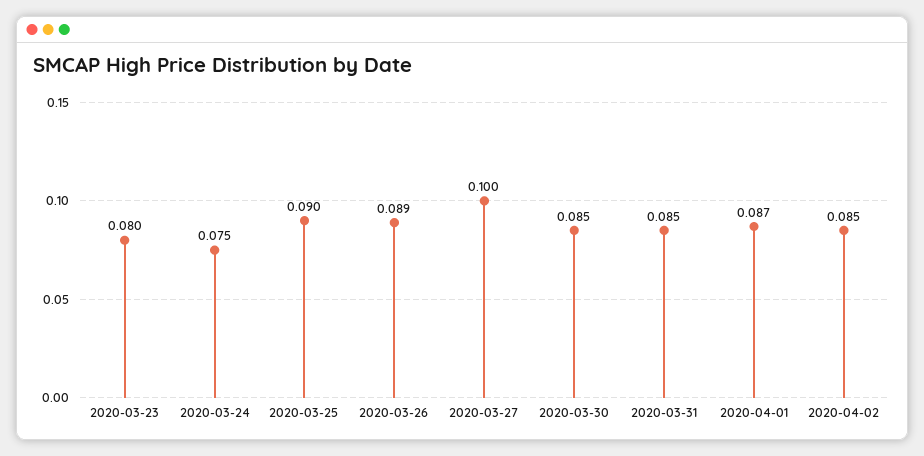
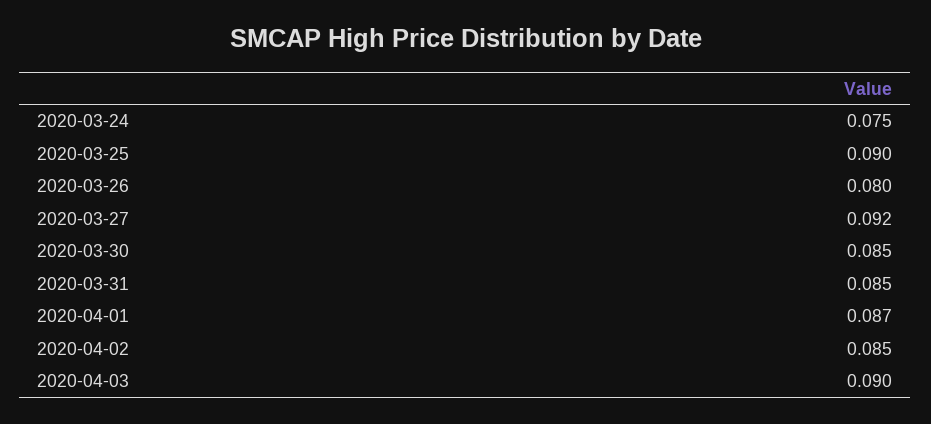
2020-03-23: 0.08 -> none
2020-03-26: 0.089 -> 0.08
2020-03-27: 0.1 -> 0.092
2020-04-03: none -> 0.09

